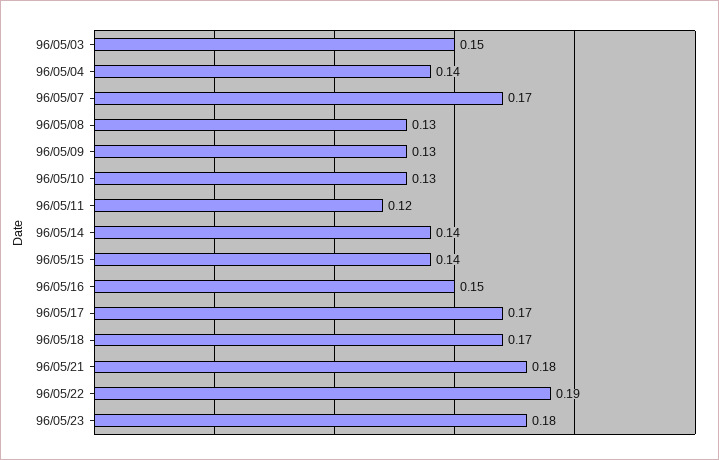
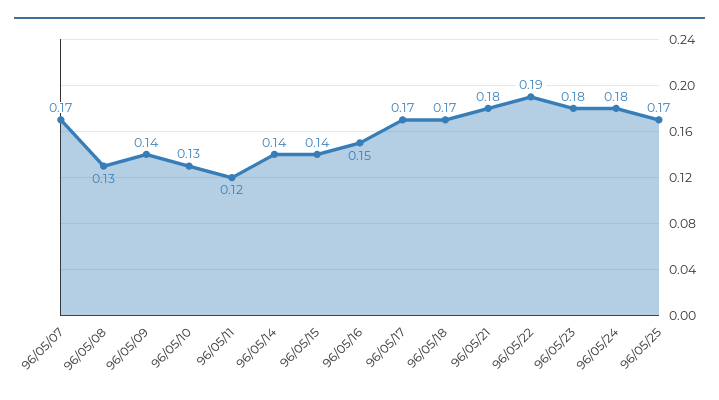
96/05/03: 0.15 -> none
96/05/04: 0.14 -> none
96/05/09: 0.13 -> 0.14
96/05/24: none -> 0.18
96/05/25: none -> 0.17

